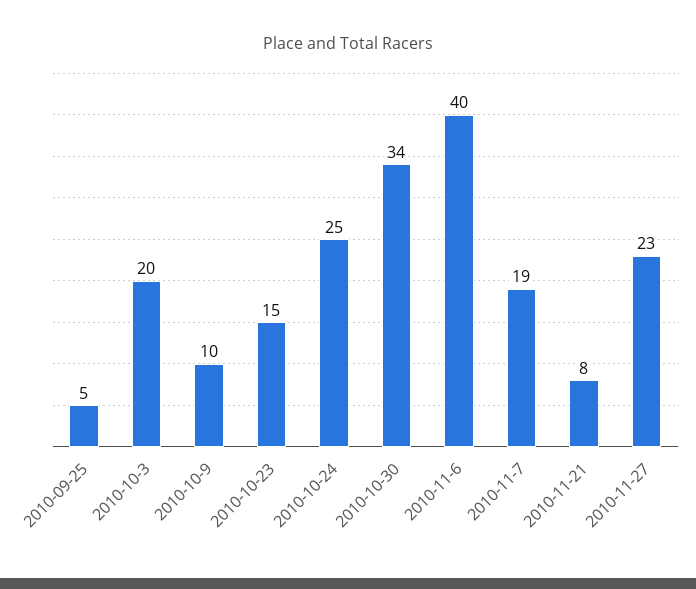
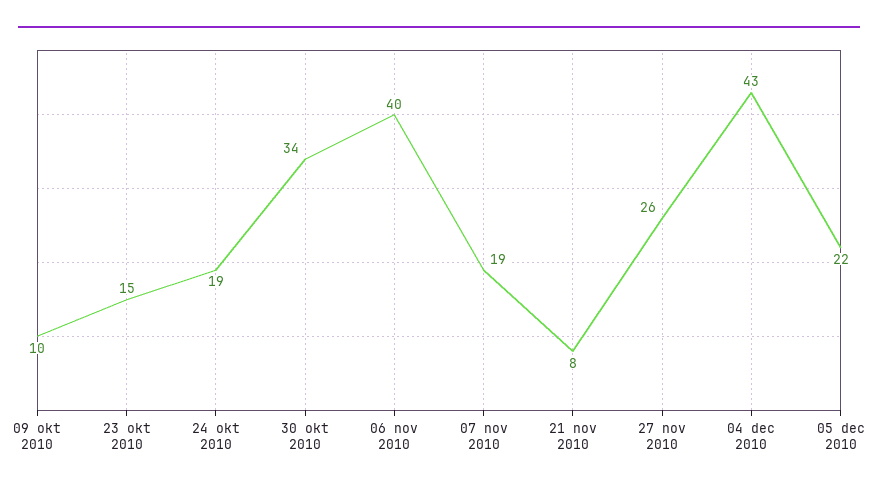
2010-09-25: 5 -> none
2010-10-3: 20 -> none
2010-10-24: 25 -> 19
2010-11-27: 23 -> 26
04 dec 2010: none -> 43
05 dec 2010: none -> 22

